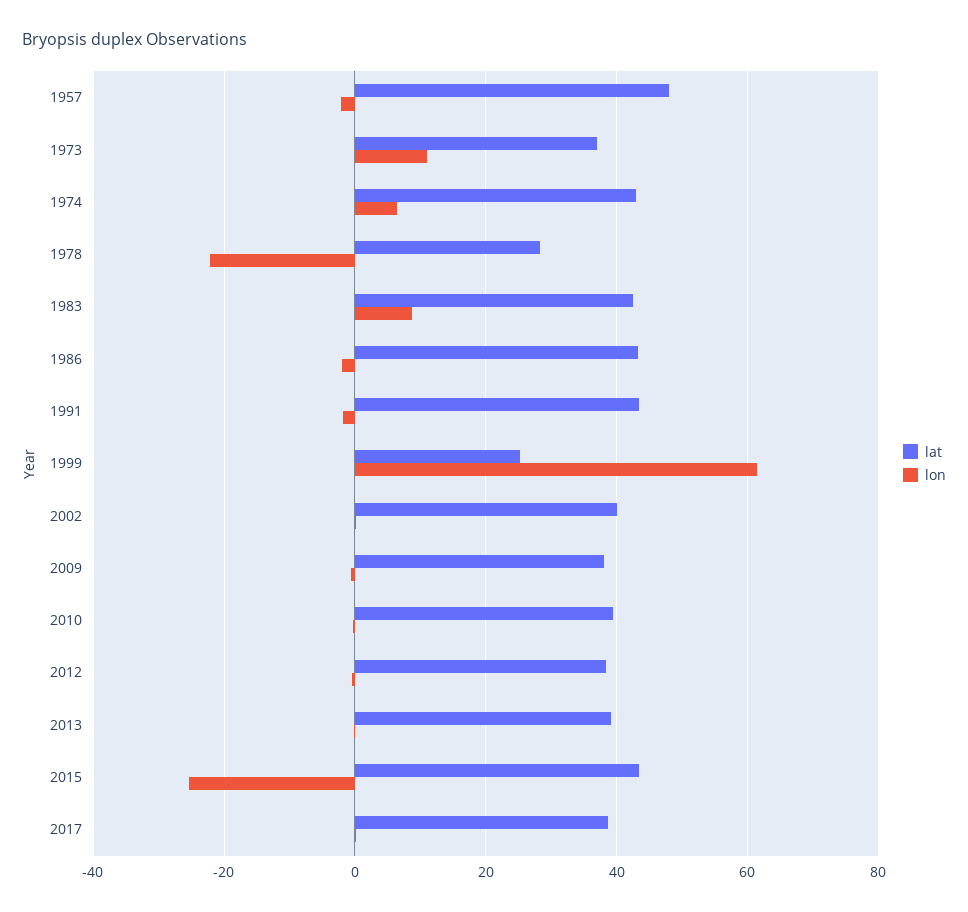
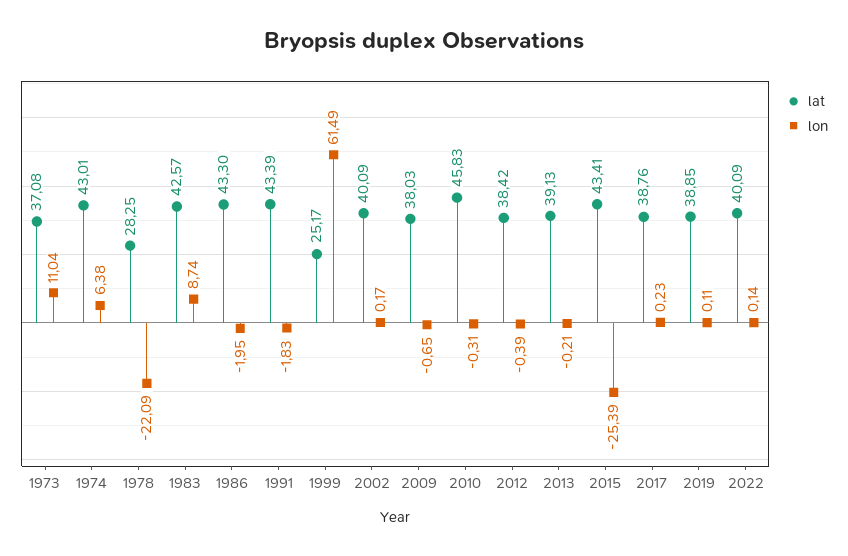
lat, 1957: 48 -> none
lon, 1957: -2 -> none
lat, 2010: 40 -> 45.83
lat, 2019: none -> 38.85
lon, 2019: none -> 0.11
lat, 2022: none -> 40.09
lon, 2022: none -> 0.14

